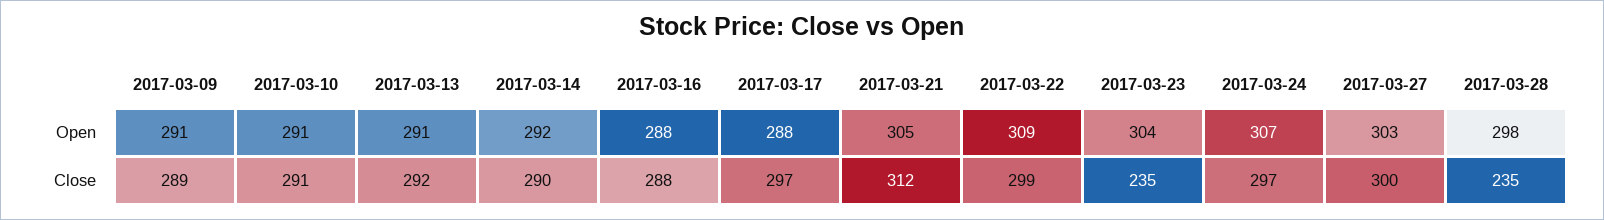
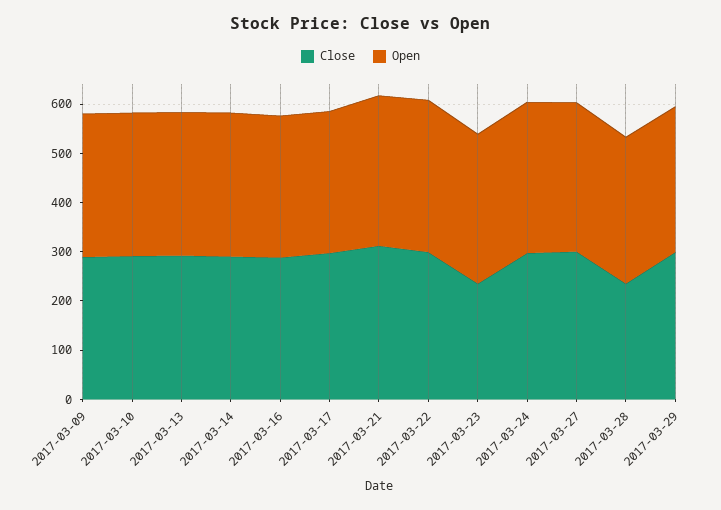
Close, 2017-03-29: none -> 300
Open, 2017-03-29: none -> 300

